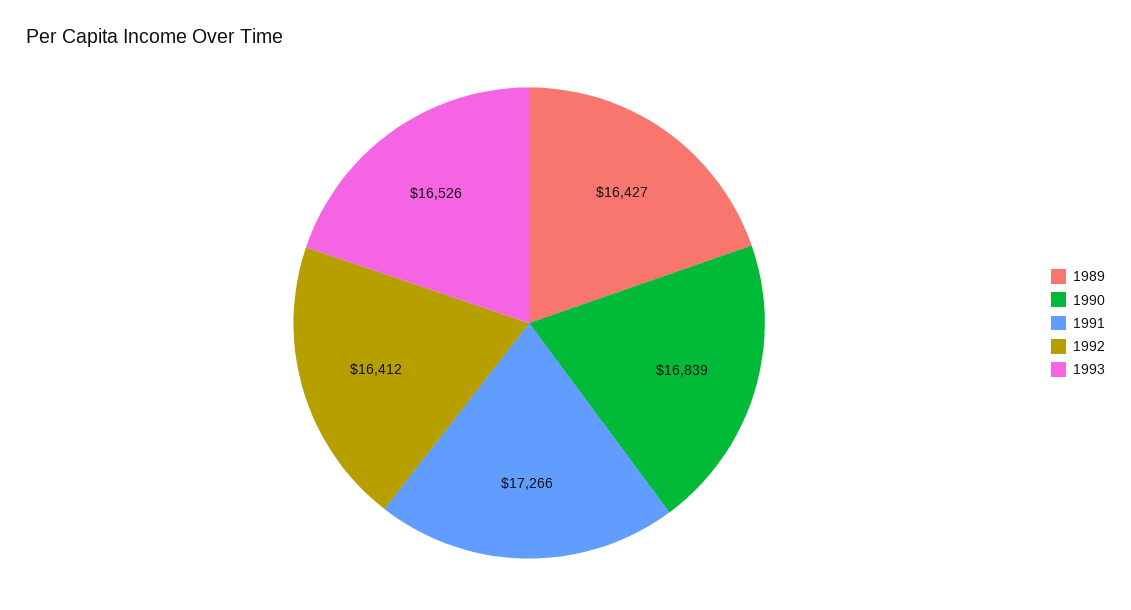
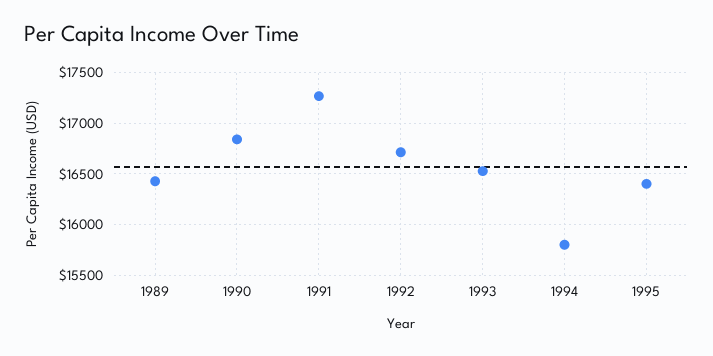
1992: 16412 -> 16700
1994: none -> 15800
1995: none -> 16400

